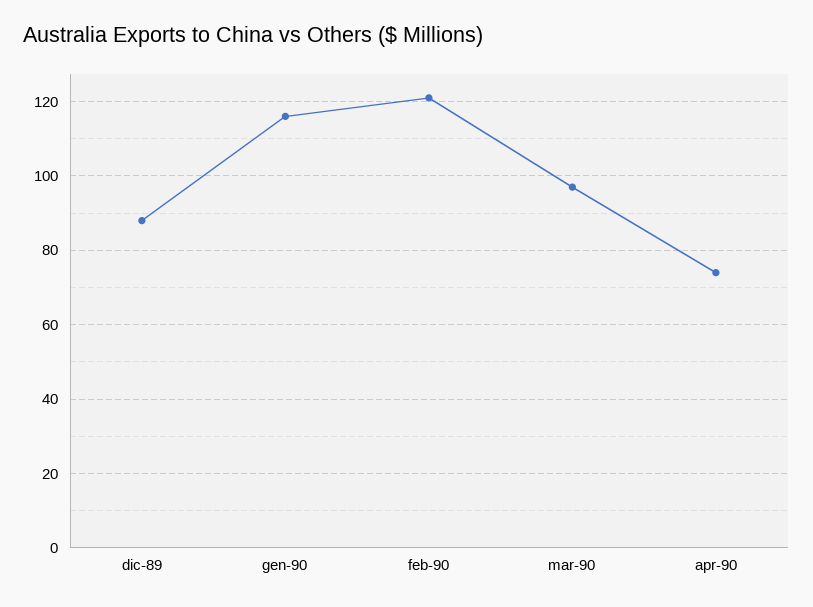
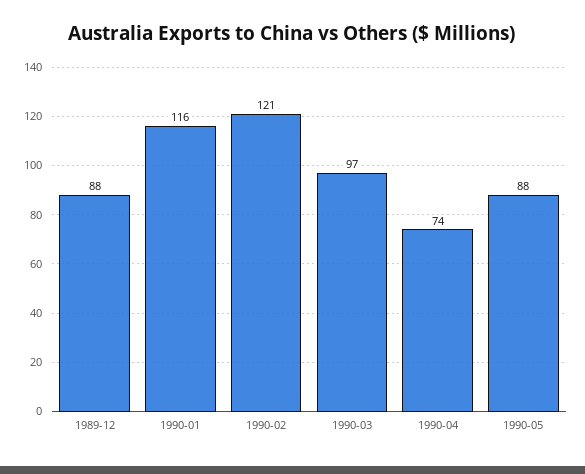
1990-05: none -> 88

